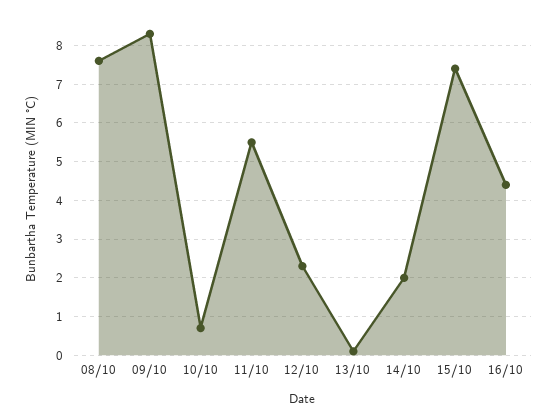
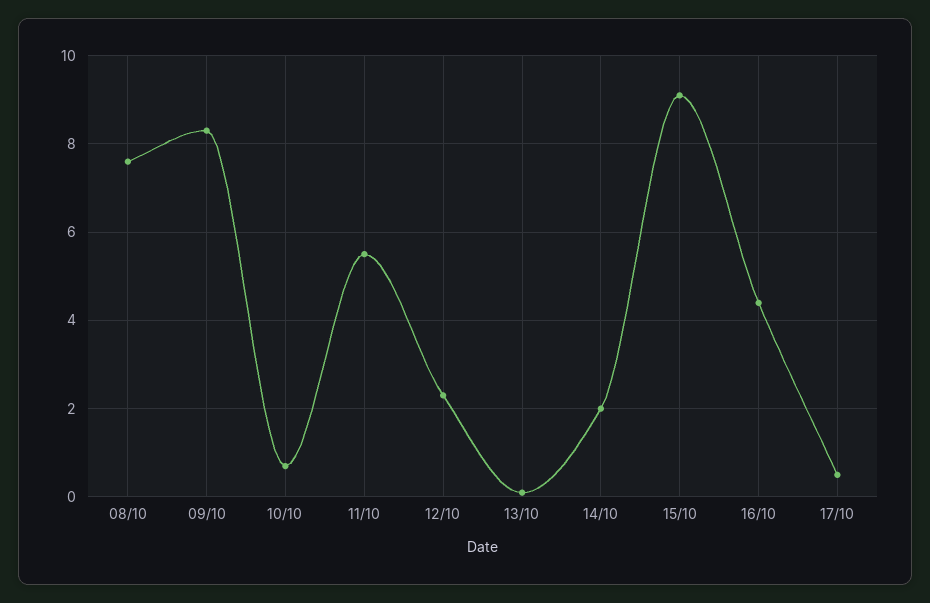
15/10: 7.5 -> 9
17/10: none -> 0.5

